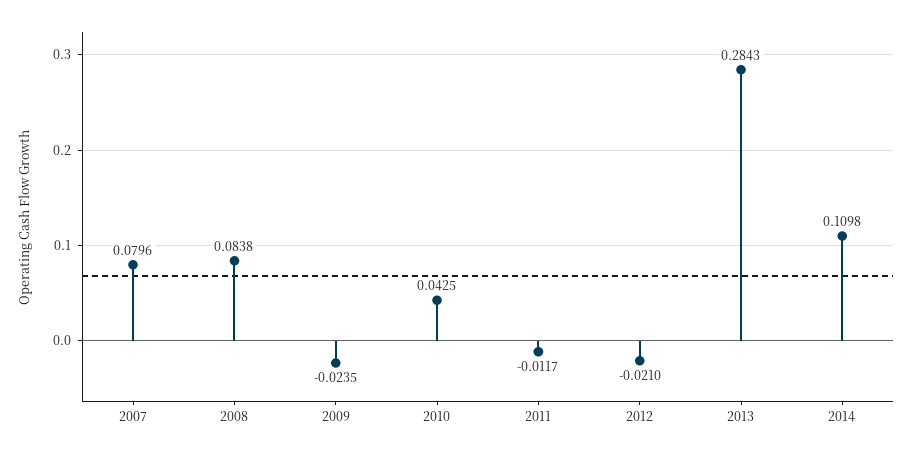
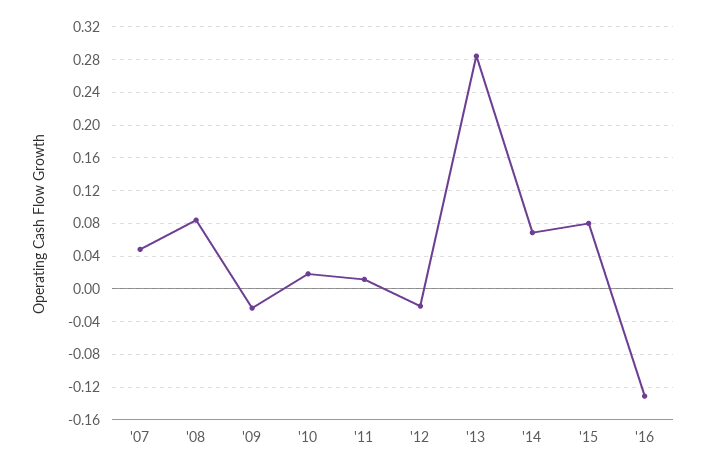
2007: 0.0796 -> 0.05
2010: 0.0425 -> 0.02
2011: -0.0117 -> 0.01
2014: 0.1098 -> 0.07
'15: none -> 0.08
'16: none -> -0.13

